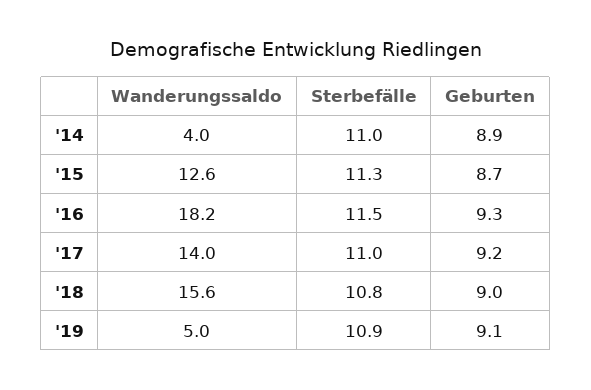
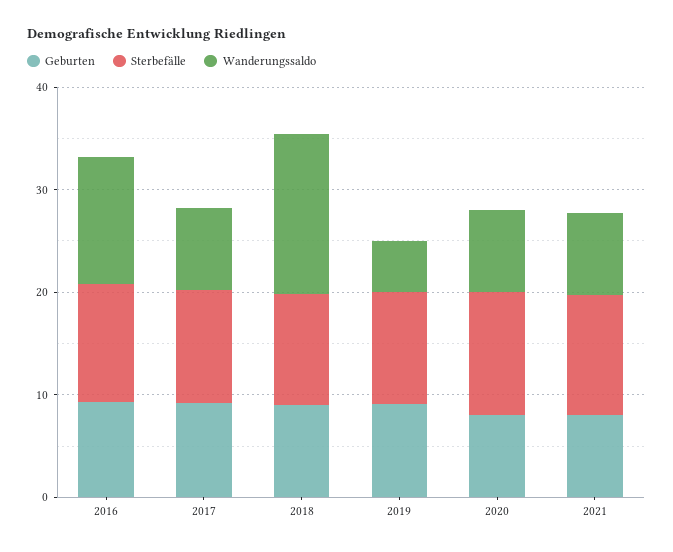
Wanderungssaldo, '14: 4 -> none
Sterbefälle, '14: 11 -> none
Geburten, '14: 8.9 -> none
Wanderungssaldo, '15: 12.6 -> none
Sterbefälle, '15: 11.3 -> none
Geburten, '15: 8.7 -> none
Wanderungssaldo, '16: 18.2 -> 12
Wanderungssaldo, '17: 14 -> 8
Geburten, 2020: none -> 8
Sterbefälle, 2020: none -> 12
Wanderungssaldo, 2020: none -> 8
Geburten, 2021: none -> 8
Sterbefälle, 2021: none -> 12
Wanderungssaldo, 2021: none -> 8

